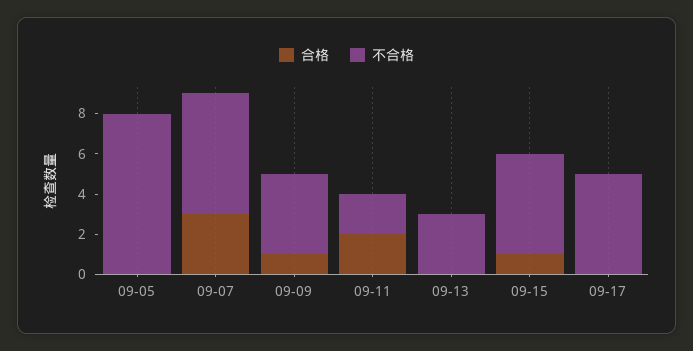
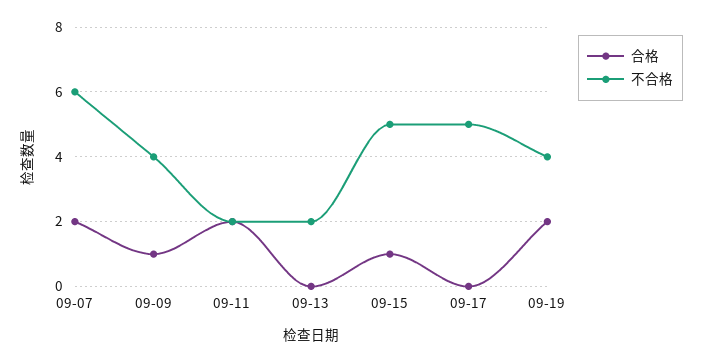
合格, 09-05: 0 -> none
不合格, 09-05: 8 -> none
合格, 09-07: 3 -> 2
不合格, 09-13: 3 -> 2
合格, 09-19: none -> 2
不合格, 09-19: none -> 4

